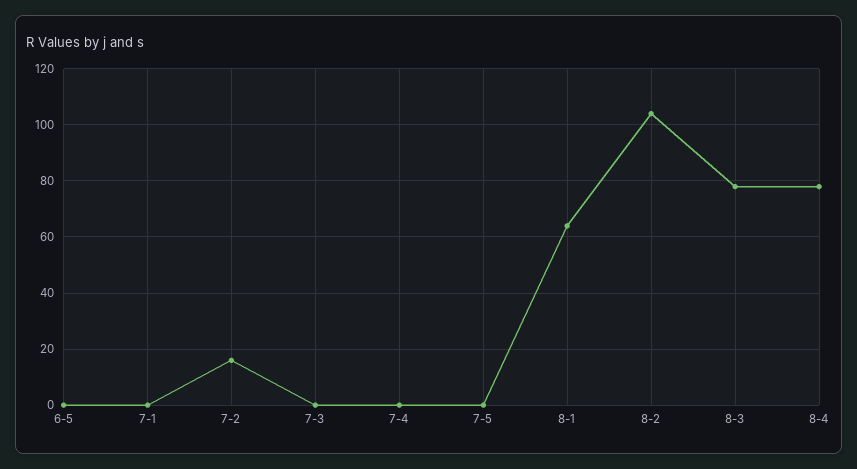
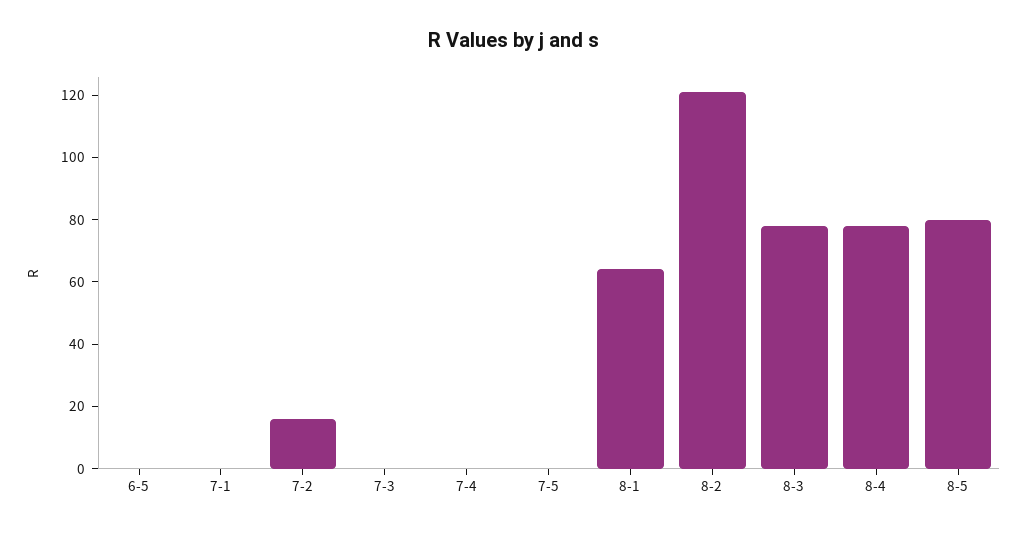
8-2: 105 -> 120
8-5: none -> 80

